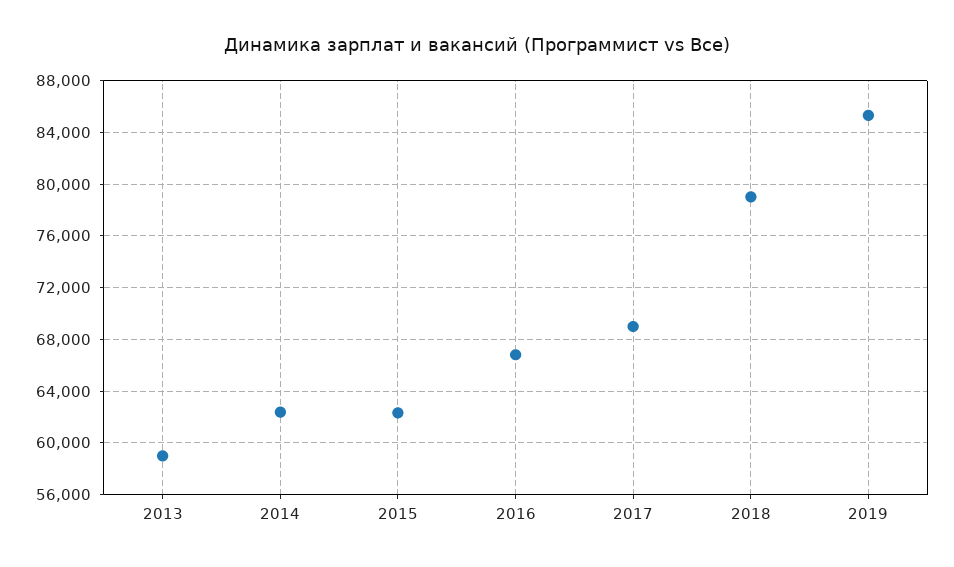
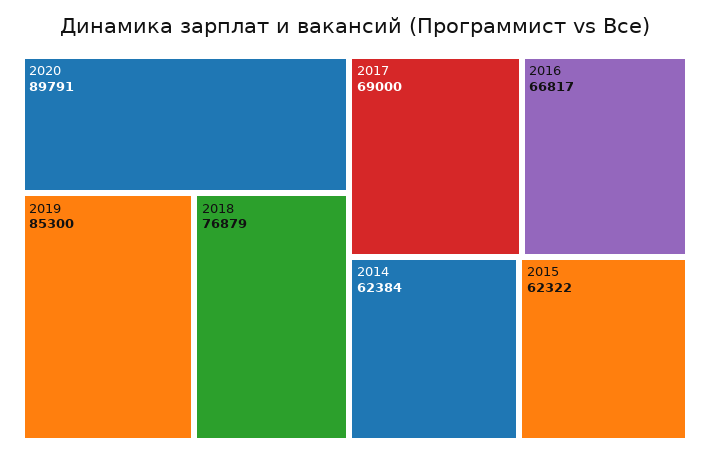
2013: 59000 -> none
2018: 79000 -> 76879
2020: none -> 89791

